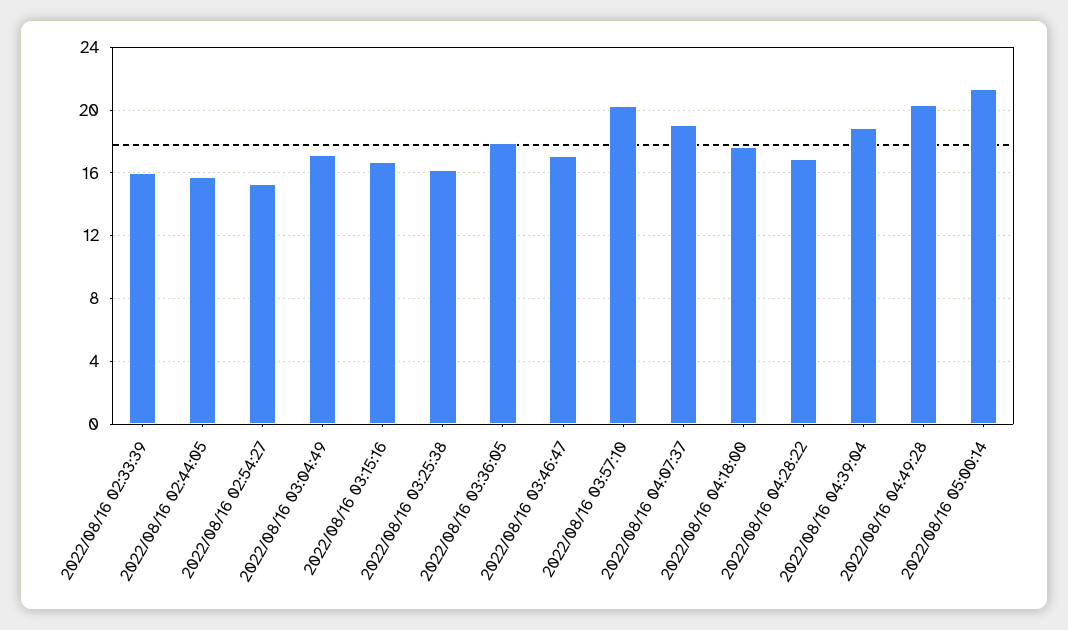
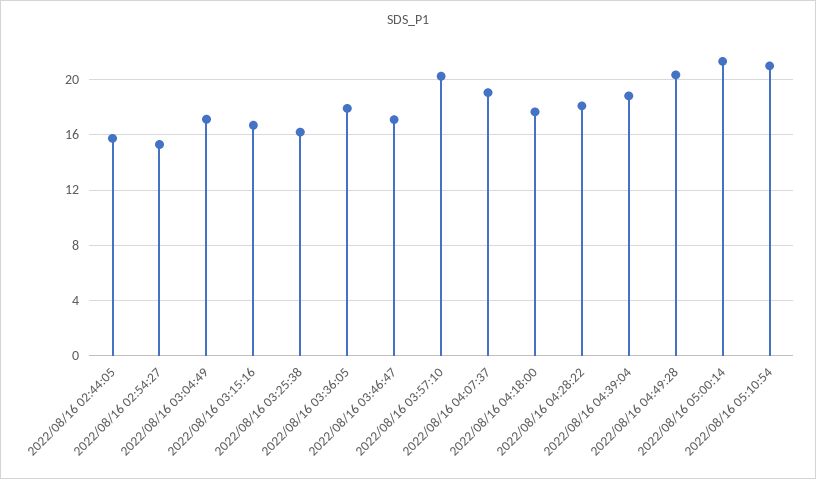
2022/08/16 02:33:39: 16 -> none
2022/08/16 04:28:22: 17 -> 18
2022/08/16 05:10:54: none -> 21

